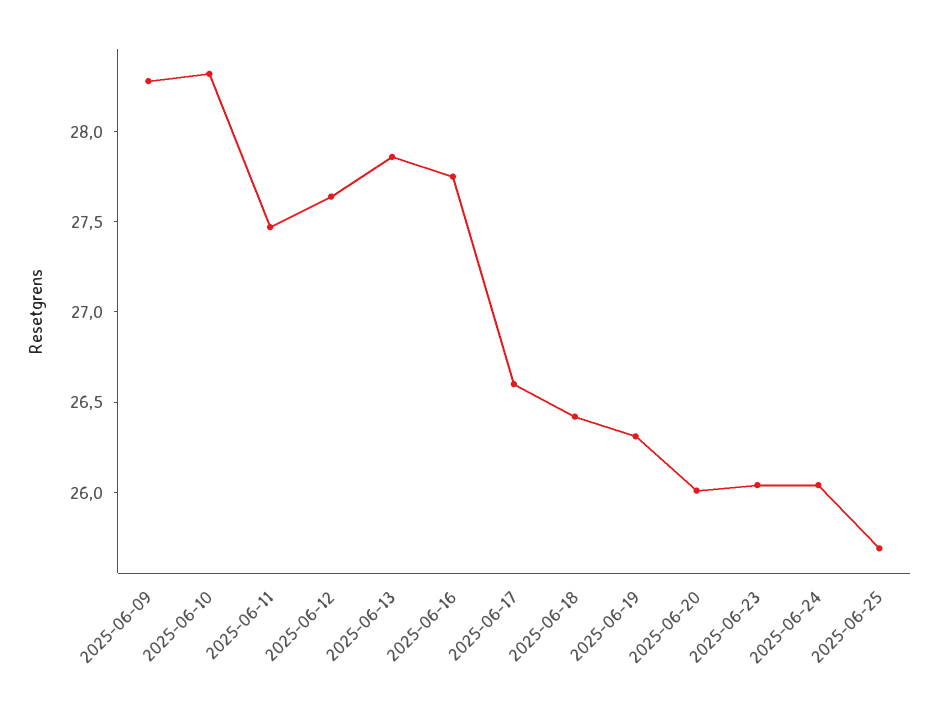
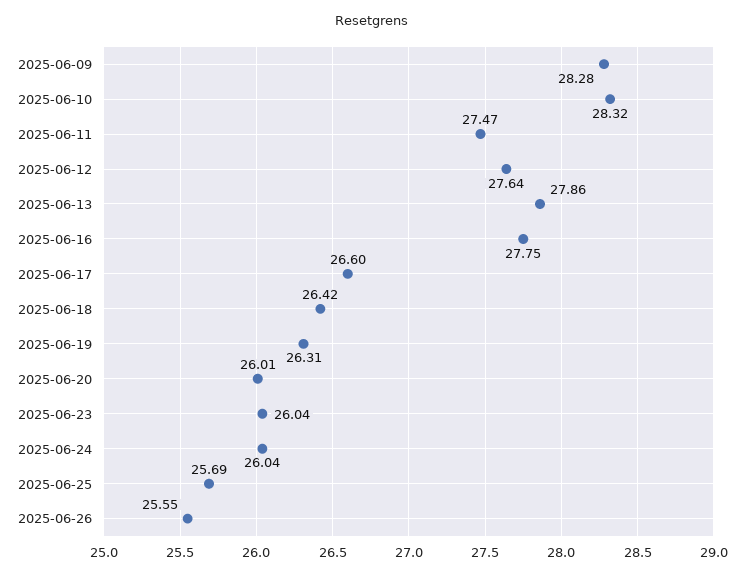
2025-06-26: none -> 25.55

